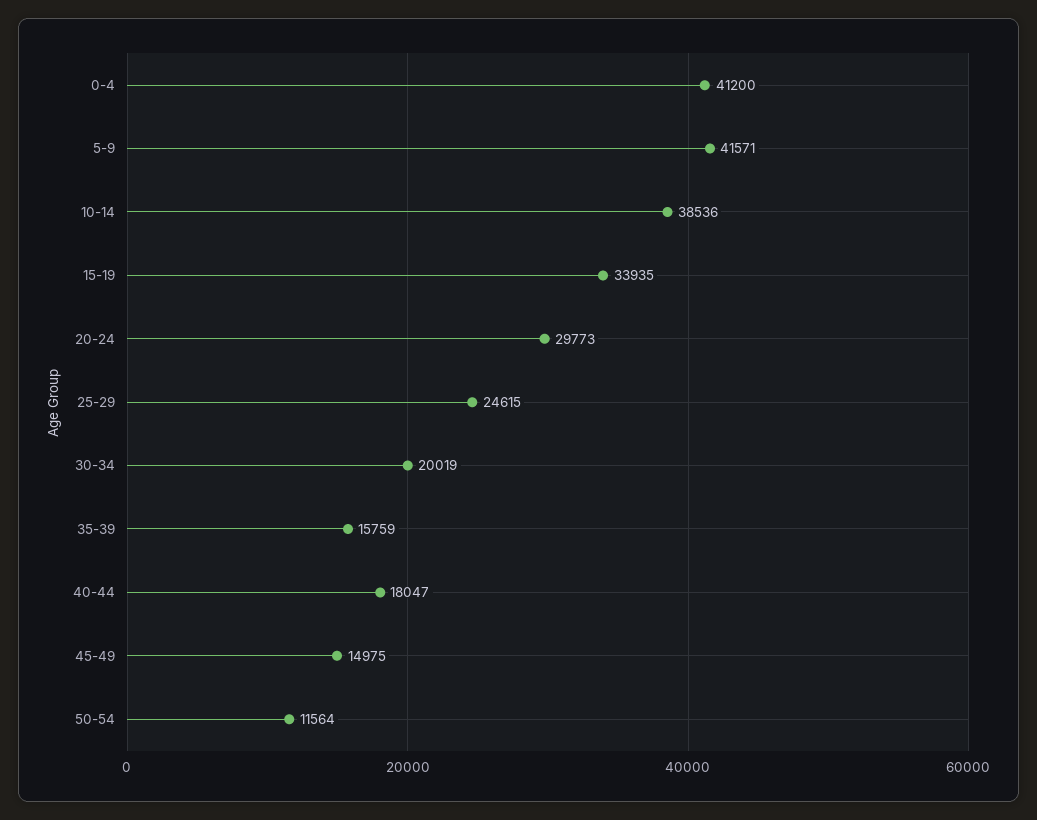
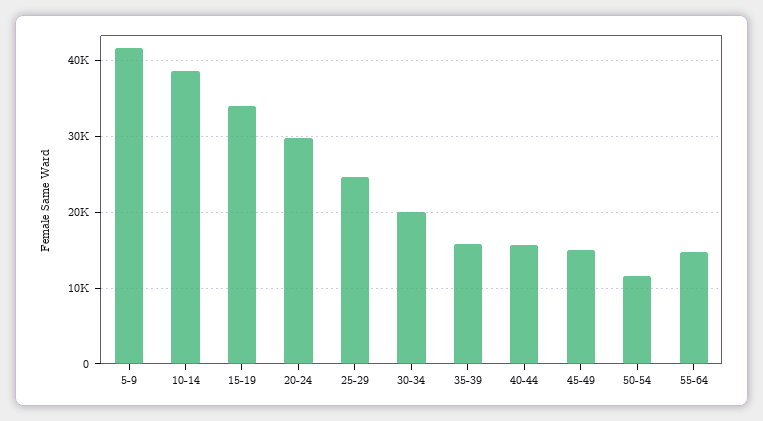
0-4: 41200 -> none
40-44: 18047 -> 16000
55-64: none -> 15000

